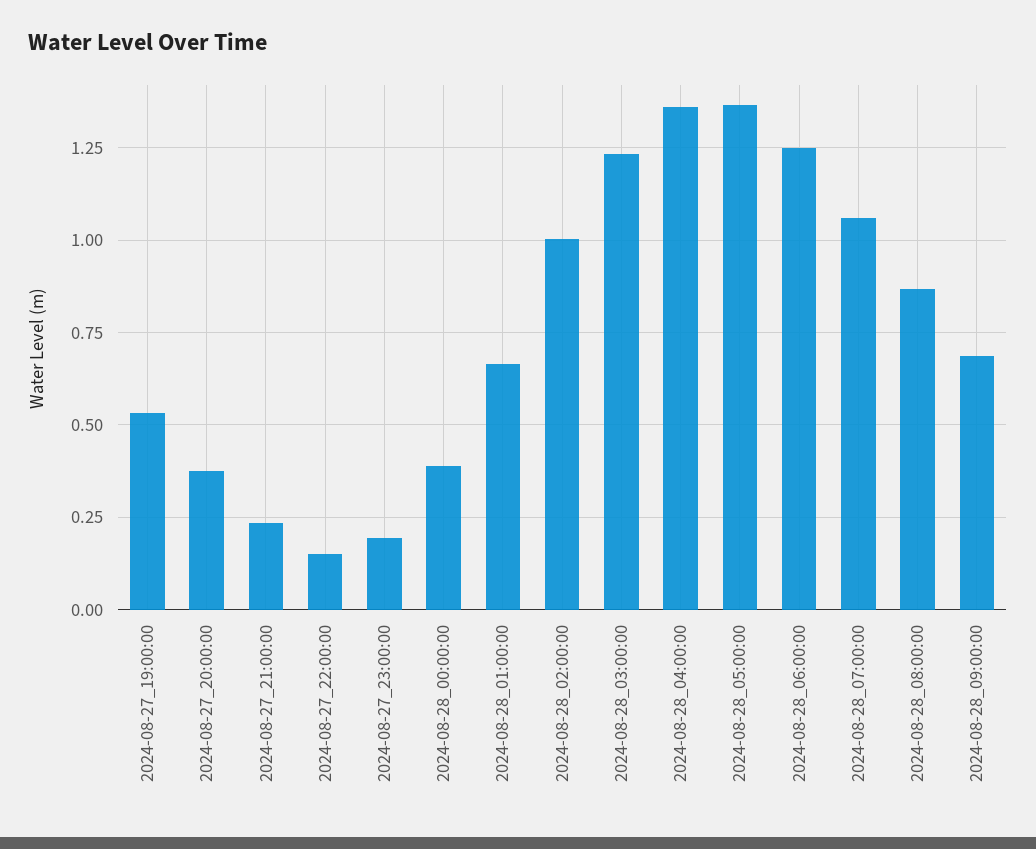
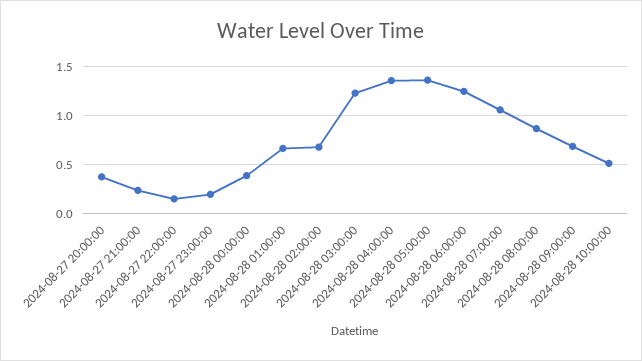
2024-08-27_19:00:00: 0.525 -> none
2024-08-28_02:00:00: 1 -> 0.7
2024-08-28 10:00:00: none -> 0.5

